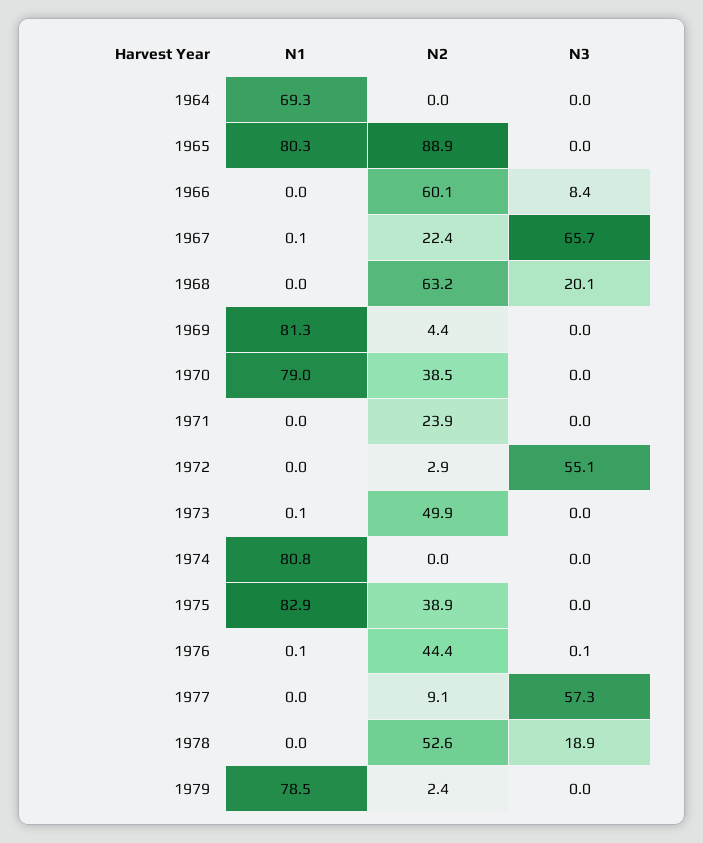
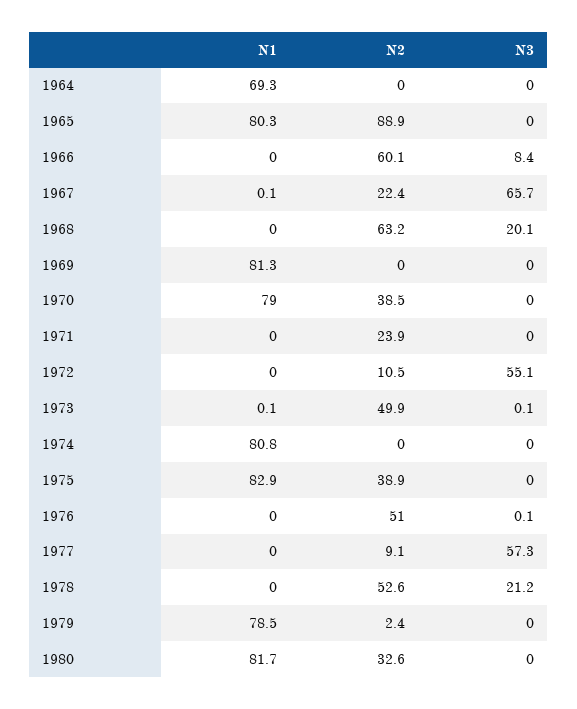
N2, 1969: 4.4 -> 0
N2, 1972: 2.9 -> 10.5
N3, 1973: 0 -> 0.1
N1, 1976: 0.1 -> 0
N2, 1976: 44.4 -> 51
N3, 1978: 18.9 -> 21.2
N1, 1980: none -> 81.7
N2, 1980: none -> 32.6
N3, 1980: none -> 0

